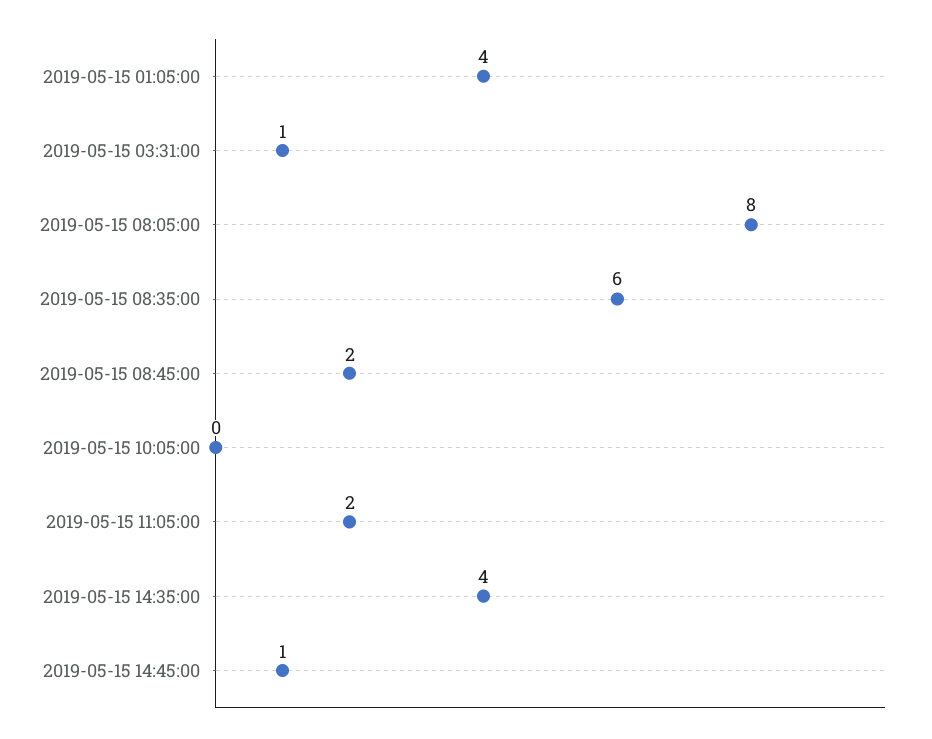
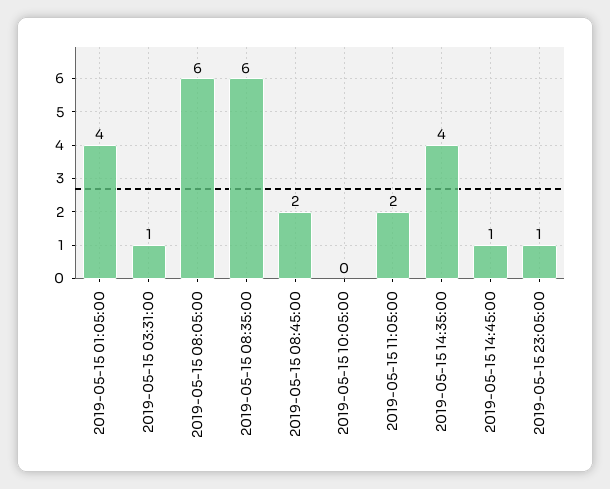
2019-05-15 08:05:00: 8 -> 6
2019-05-15 23:05:00: none -> 1

